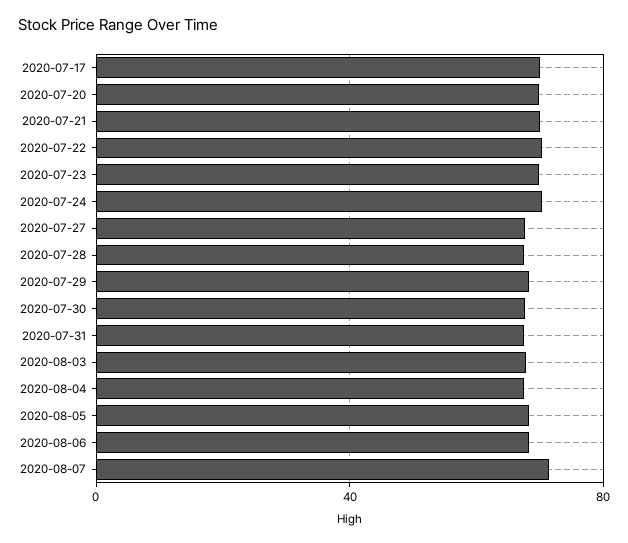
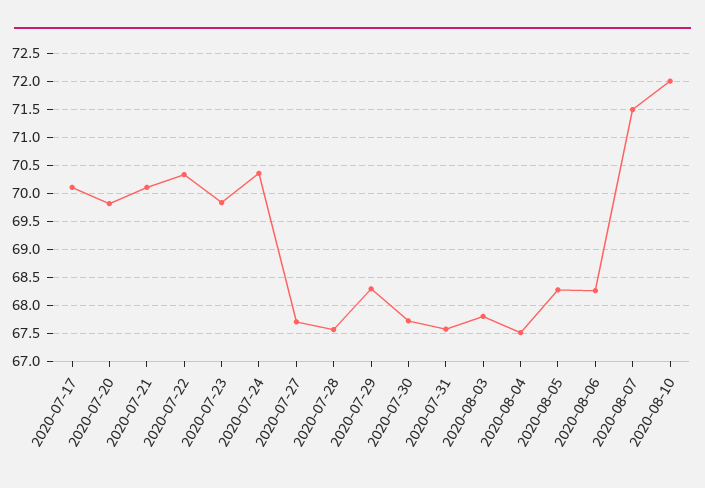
2020-08-10: none -> 72

